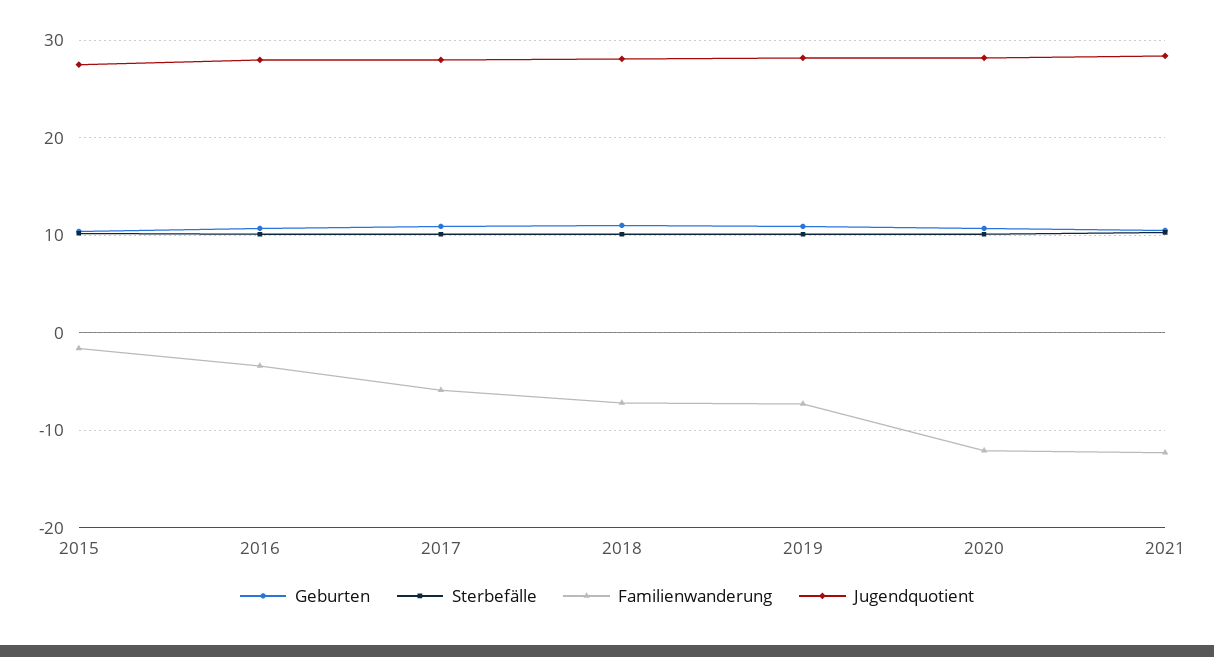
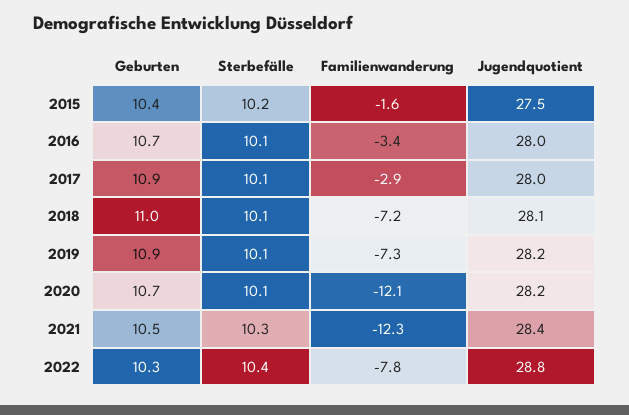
Familienwanderung, 2017: -6 -> -2.9
Geburten, 2022: none -> 10.3
Sterbefälle, 2022: none -> 10.4
Familienwanderung, 2022: none -> -7.8
Jugendquotient, 2022: none -> 28.8

